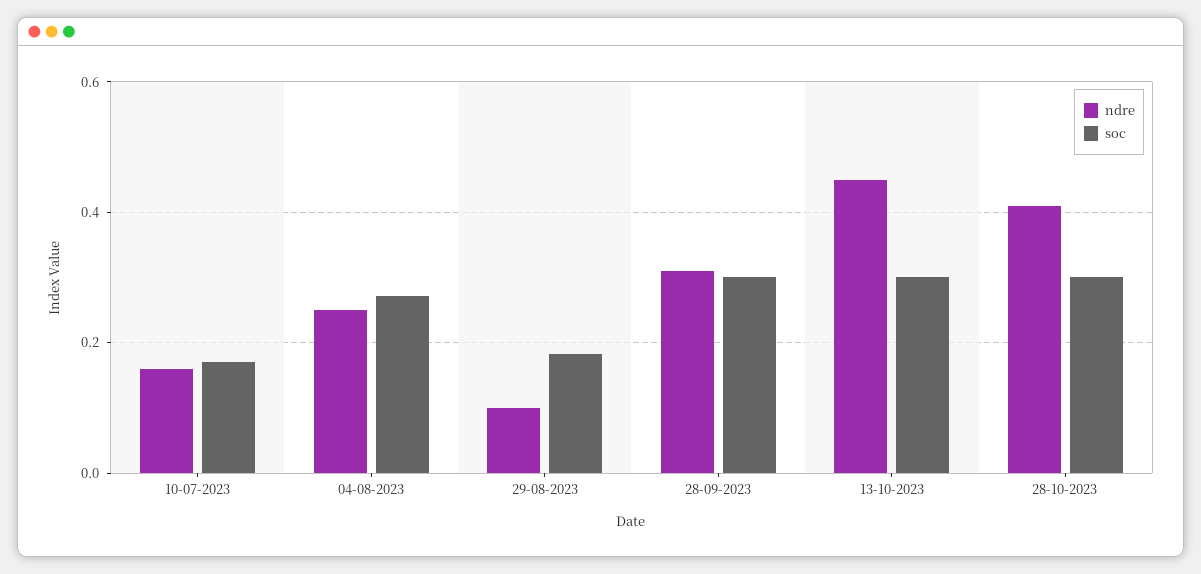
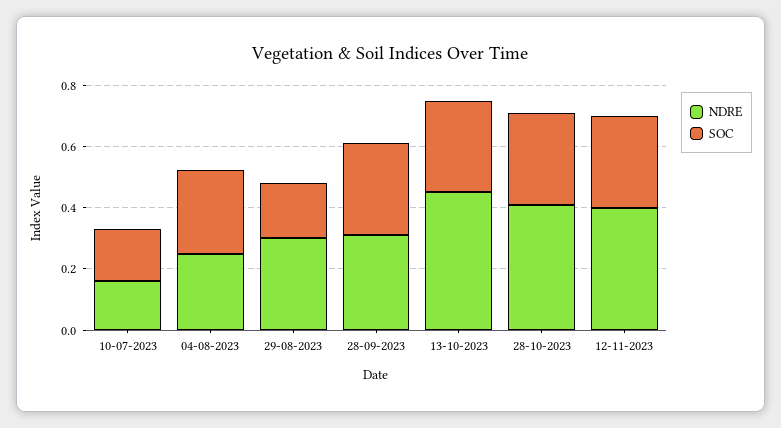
ndre, 29-08-2023: 0.1 -> 0.3
ndre, 12-11-2023: none -> 0.4
soc, 12-11-2023: none -> 0.3

